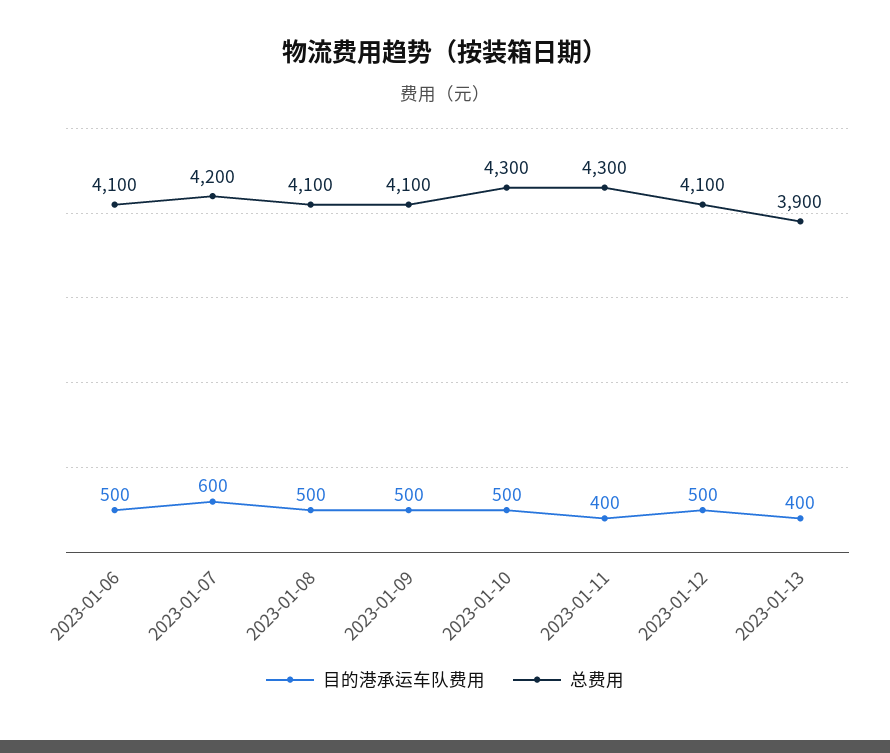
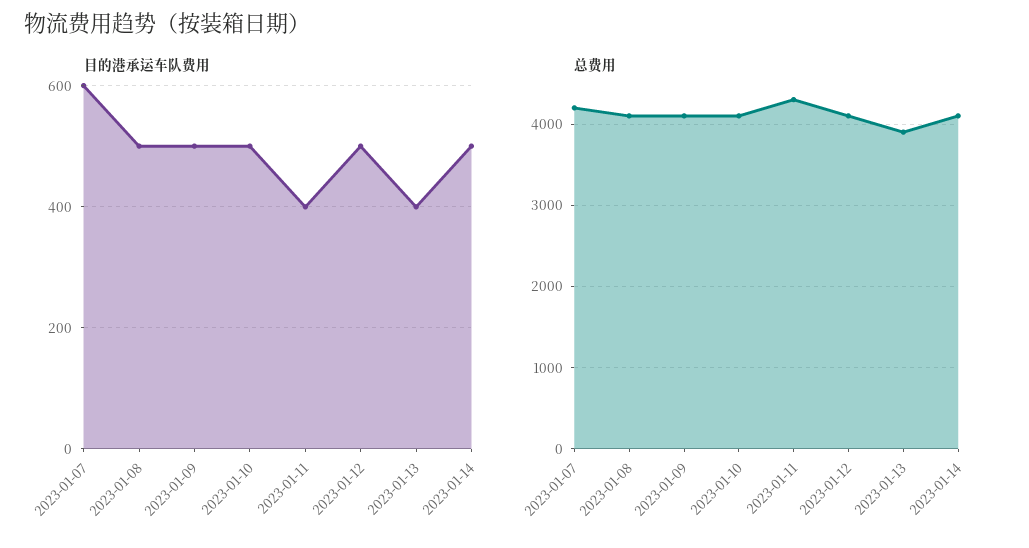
目的港承运车队费用, 2023-01-06: 500 -> none
总费用, 2023-01-06: 4100 -> none
总费用, 2023-01-10: 4300 -> 4100
目的港承运车队费用, 2023-01-14: none -> 500
总费用, 2023-01-14: none -> 4100

